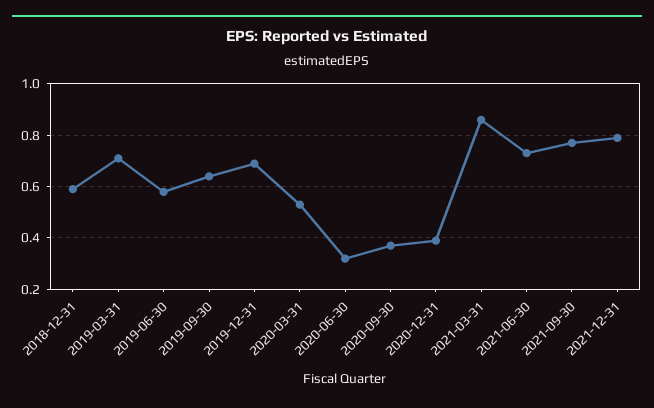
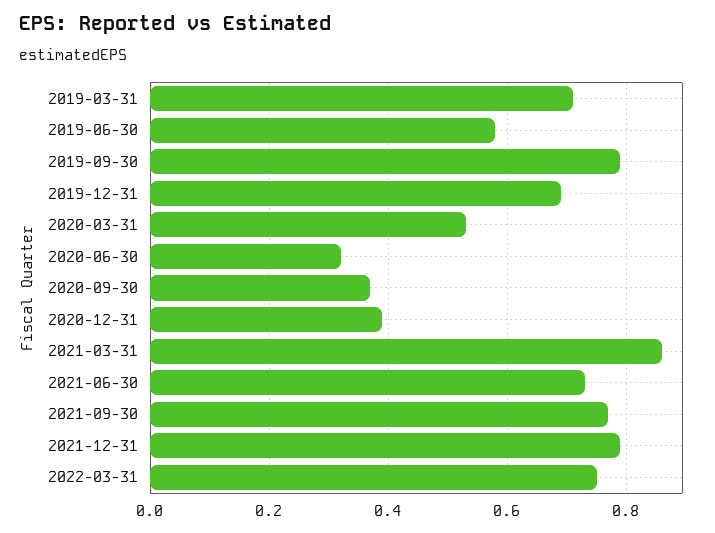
2018-12-31: 0.6 -> none
2019-09-30: 0.65 -> 0.8
2022-03-31: none -> 0.75

